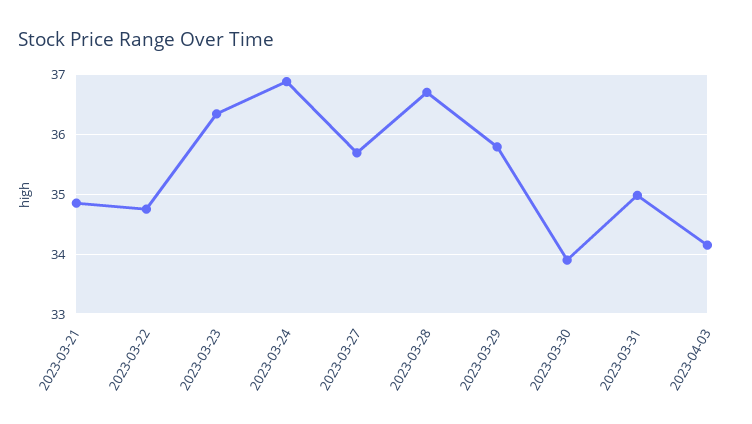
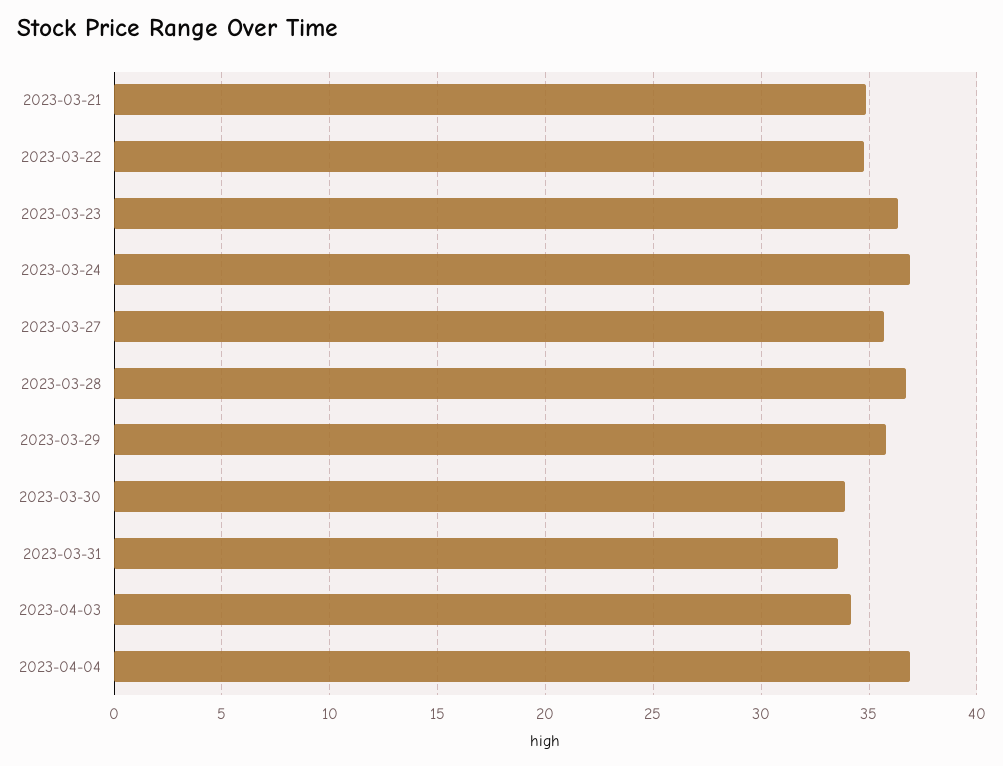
2023-03-31: 35 -> 33.5
2023-04-04: none -> 37

